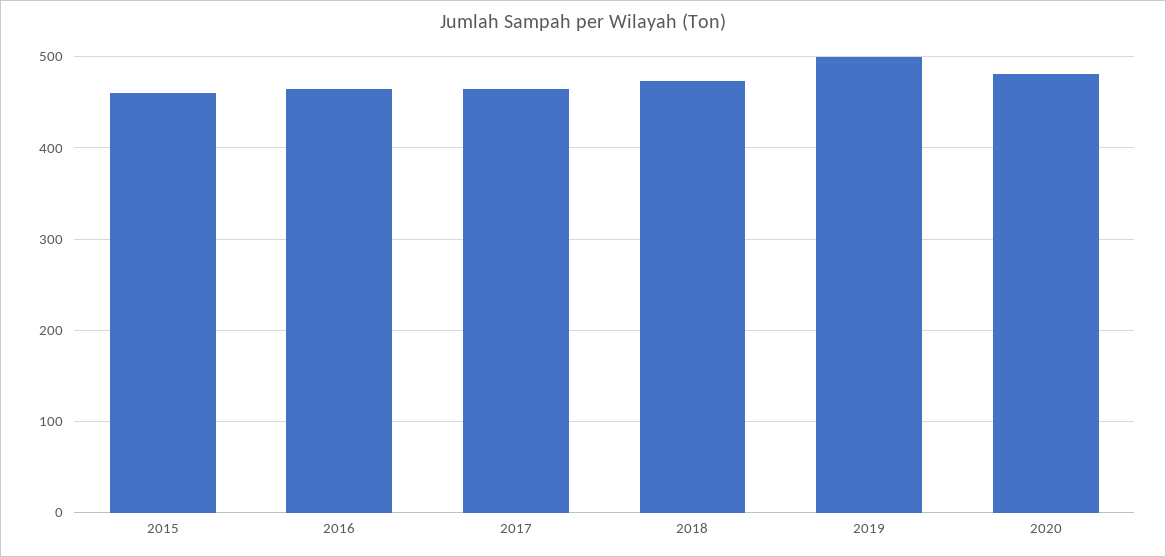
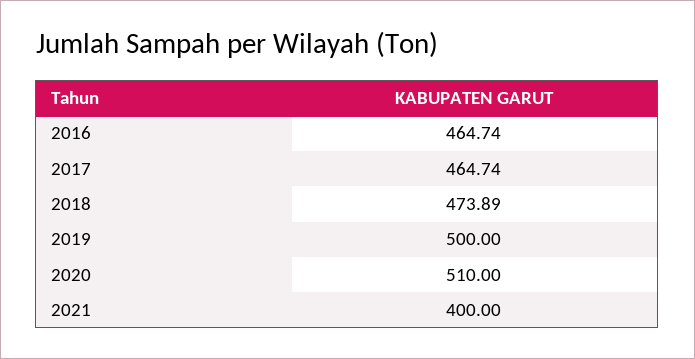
2015: 460 -> none
2020: 480 -> 510
2021: none -> 400

